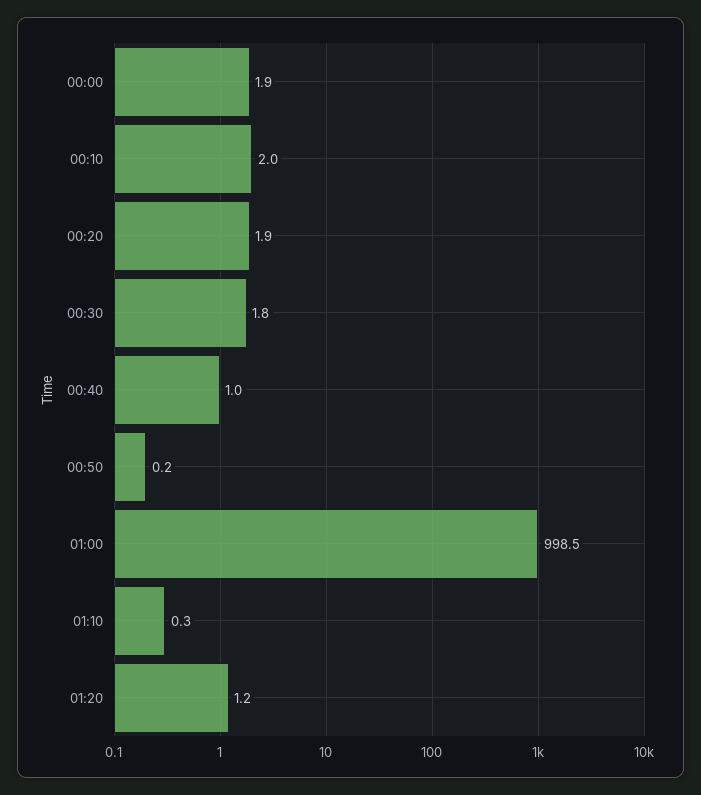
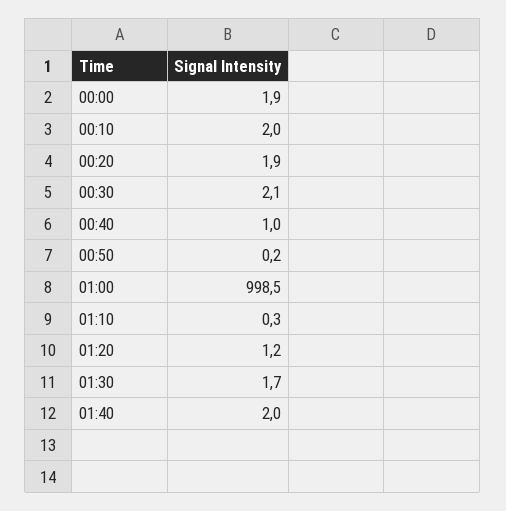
00:30: 1.8 -> 2.1
01:30: none -> 1.7
01:40: none -> 2

